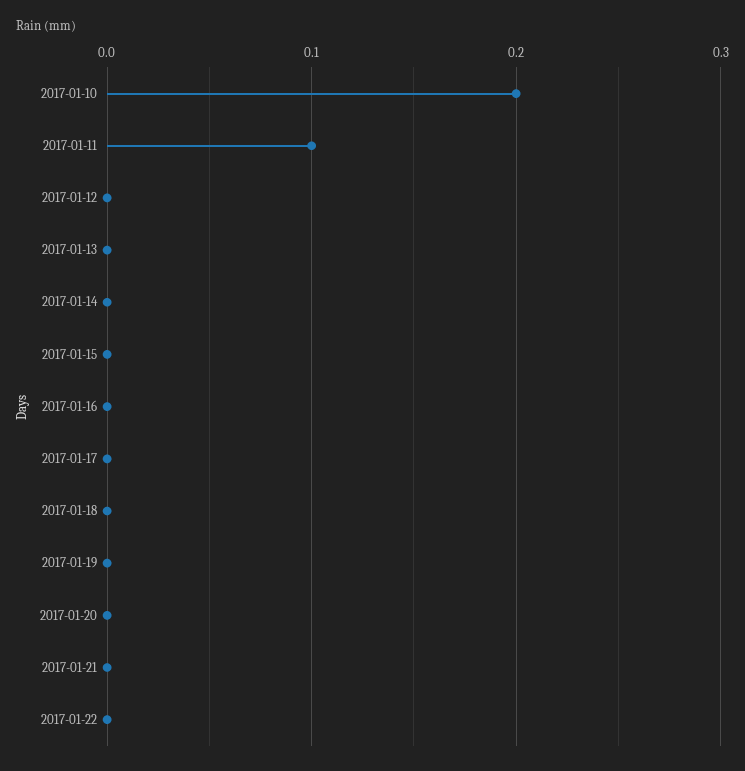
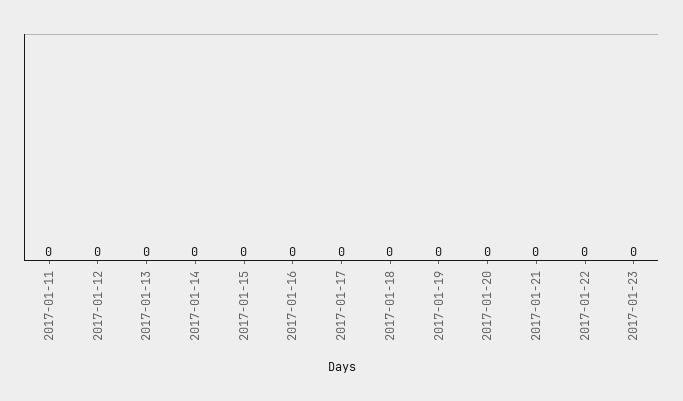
2017-01-10: 0.2 -> none
2017-01-11: 0.1 -> 0
2017-01-23: none -> 0

